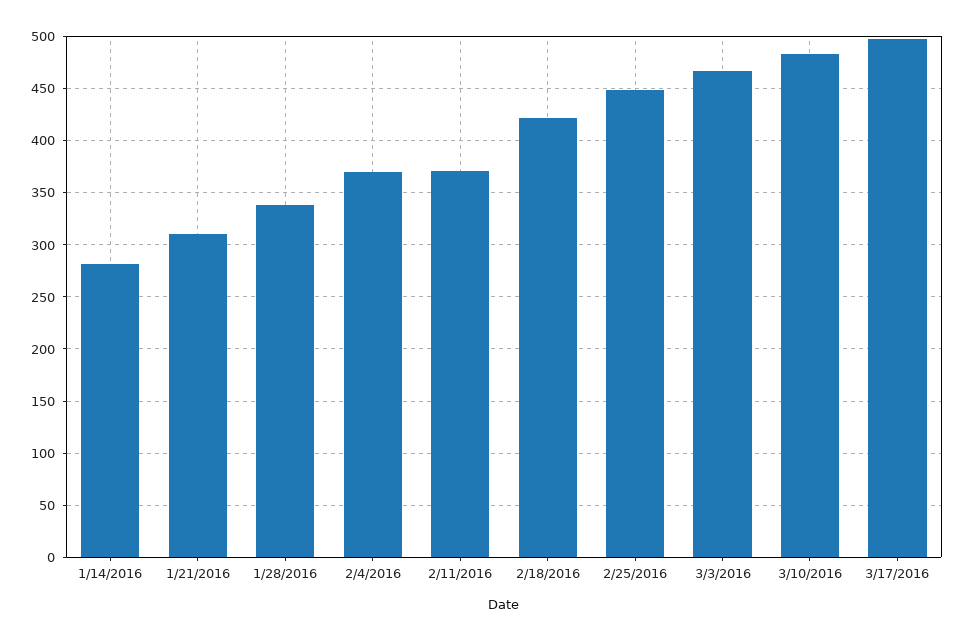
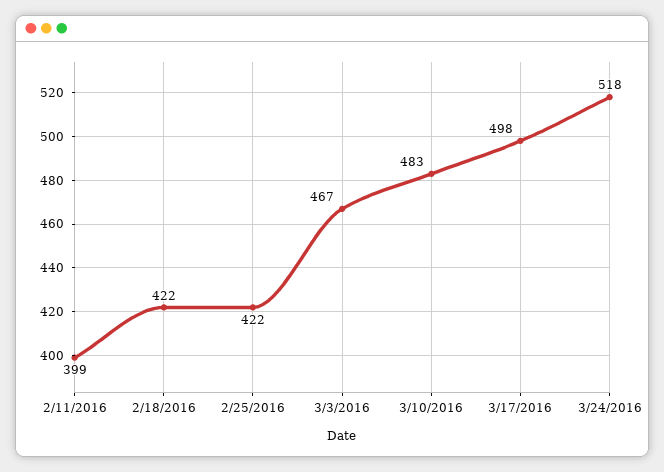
1/14/2016: 280 -> none
1/21/2016: 310 -> none
1/28/2016: 340 -> none
2/4/2016: 370 -> none
2/11/2016: 370 -> 399
2/25/2016: 450 -> 422
3/24/2016: none -> 518

